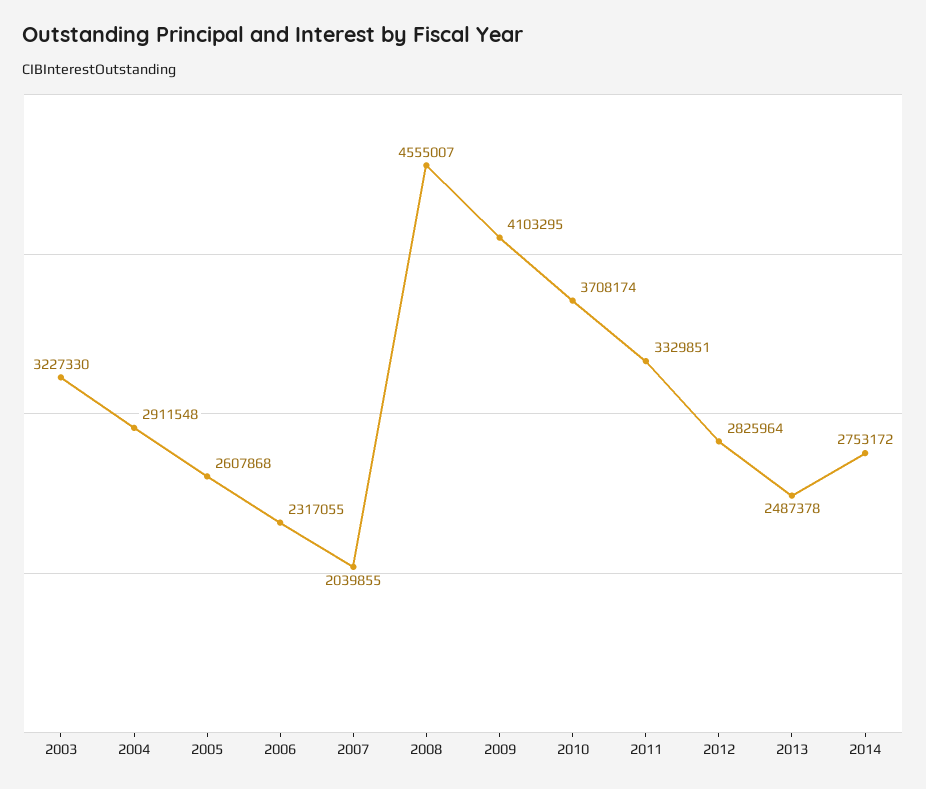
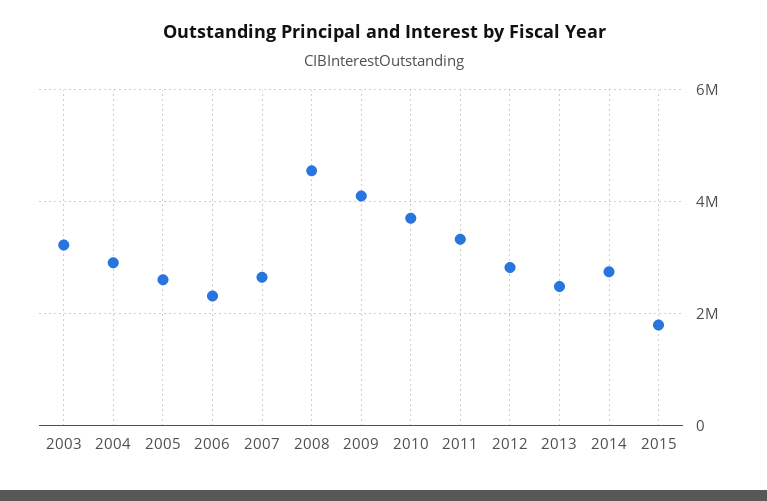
2007: 2039855 -> 2600000
2015: none -> 1800000

